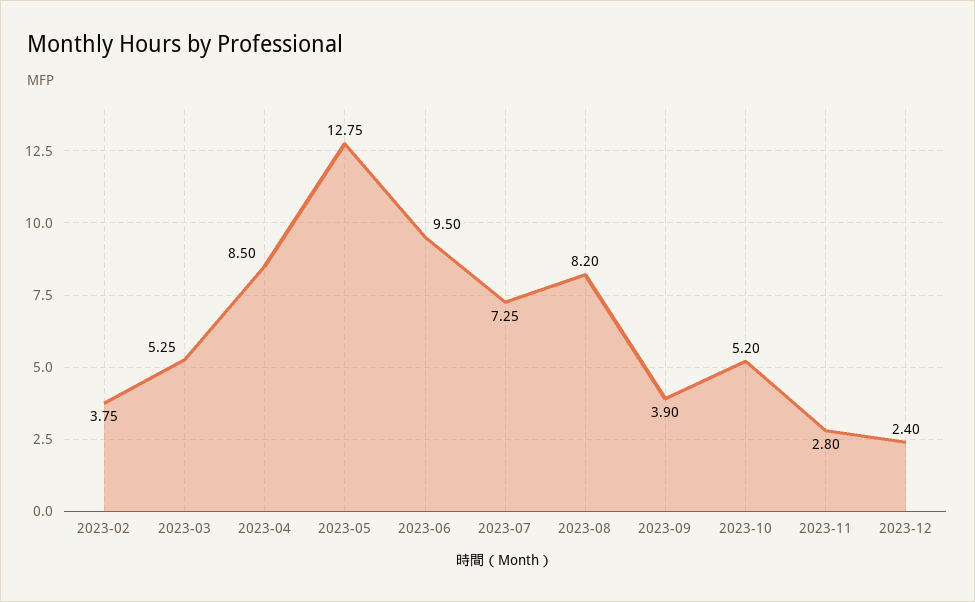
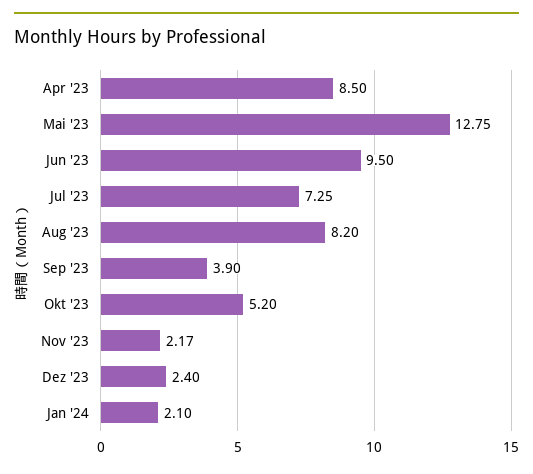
2023-02: 3.75 -> none
2023-03: 5.25 -> none
2023-11: 2.8 -> 2.17
Jan '24: none -> 2.1

